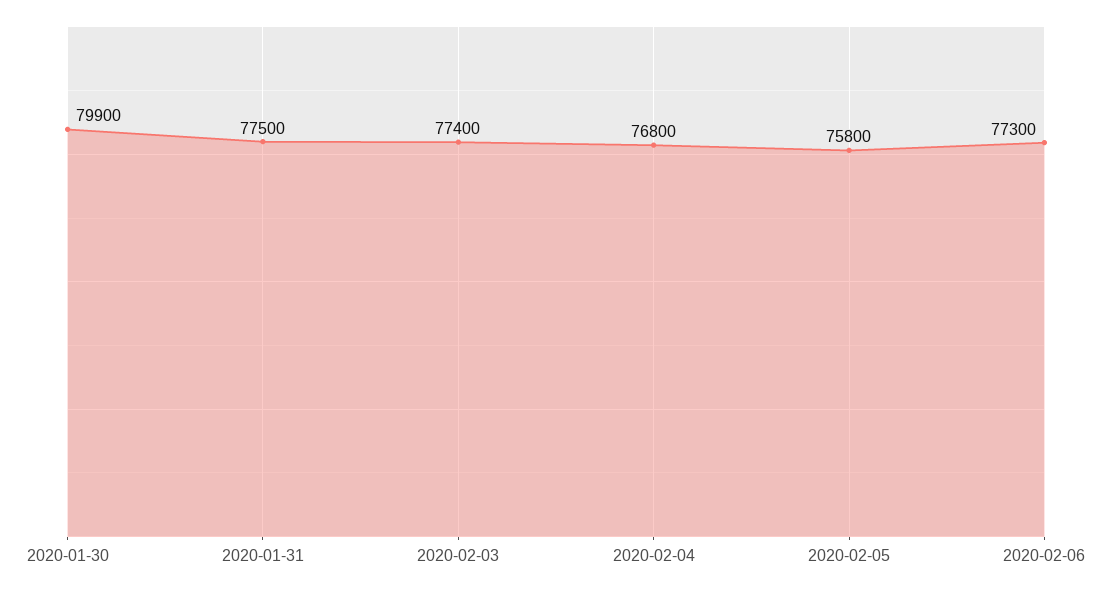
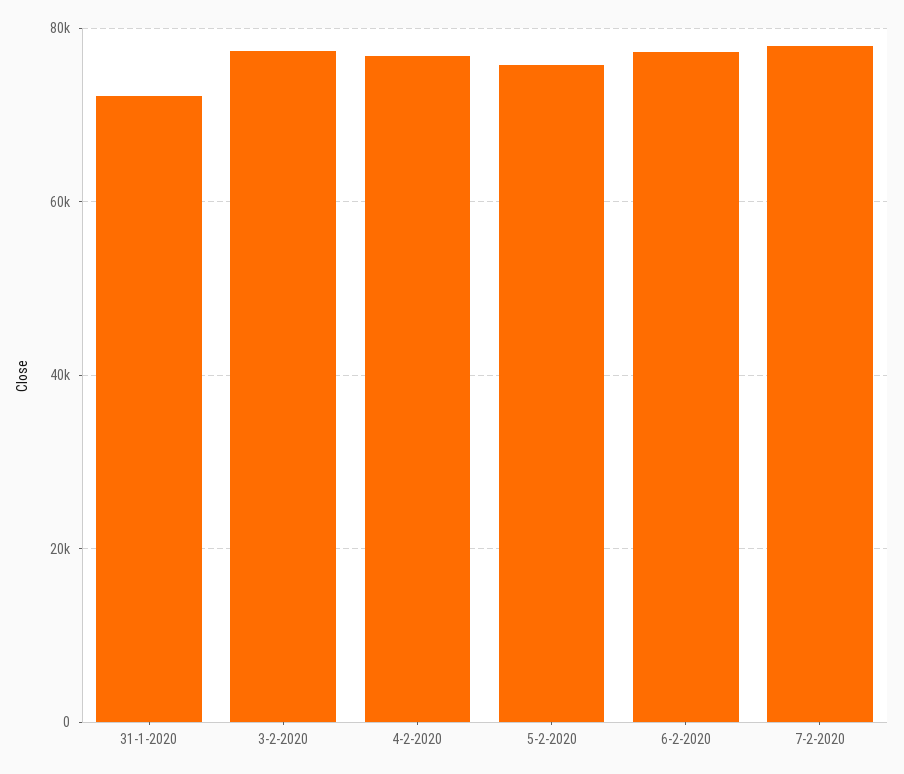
2020-01-30: 79900 -> none
2020-01-31: 77500 -> 72000
7-2-2020: none -> 78000

